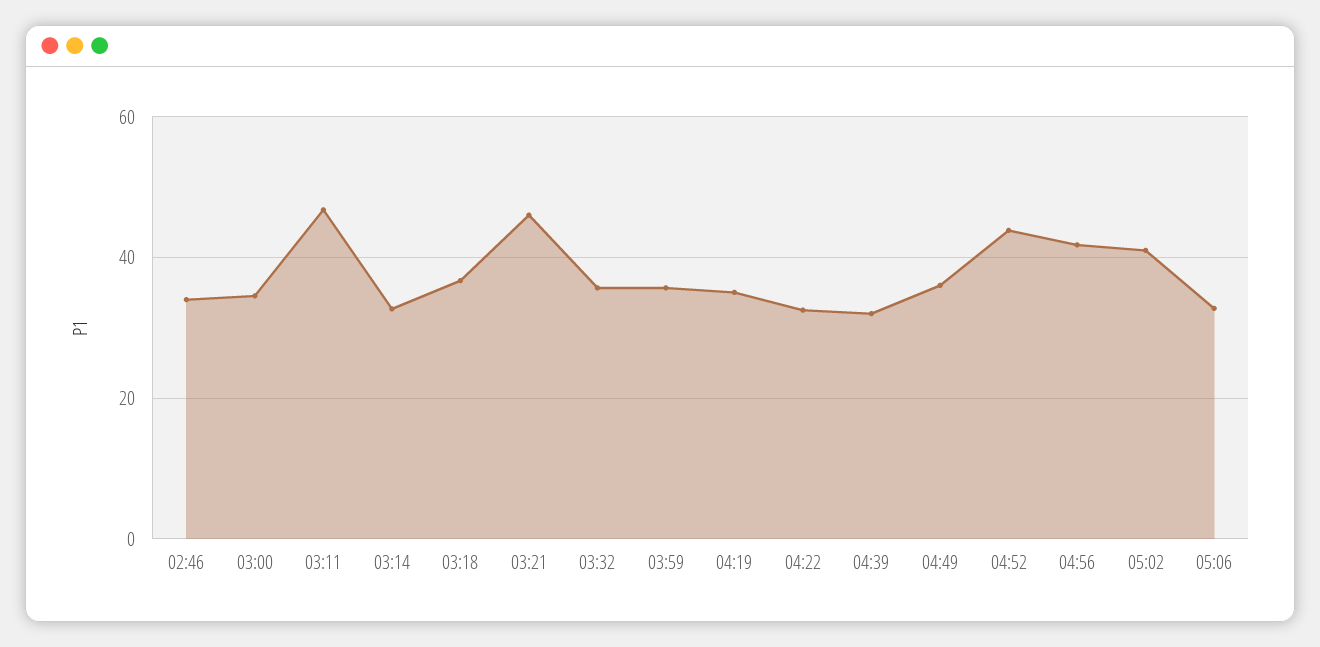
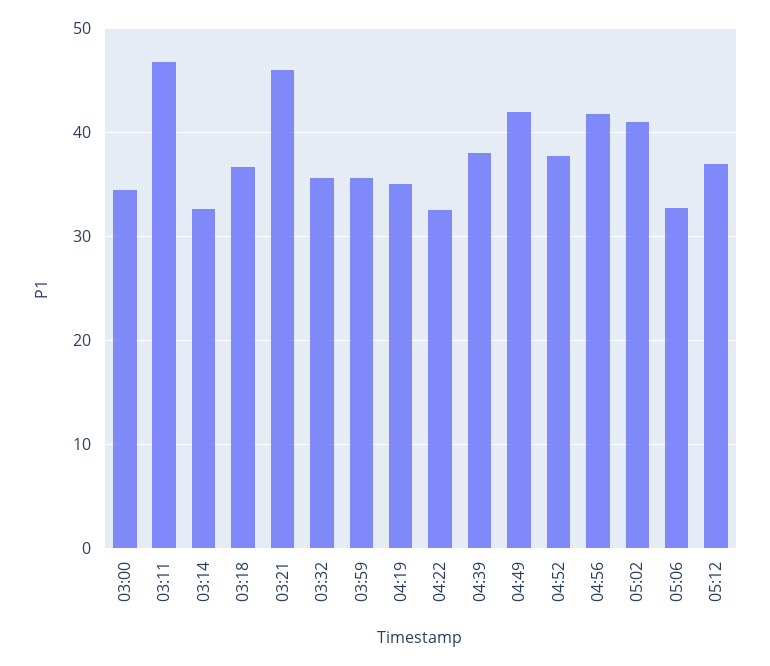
02:46: 34 -> none
04:39: 32 -> 38
04:49: 36 -> 42
04:52: 44 -> 38
05:12: none -> 37

